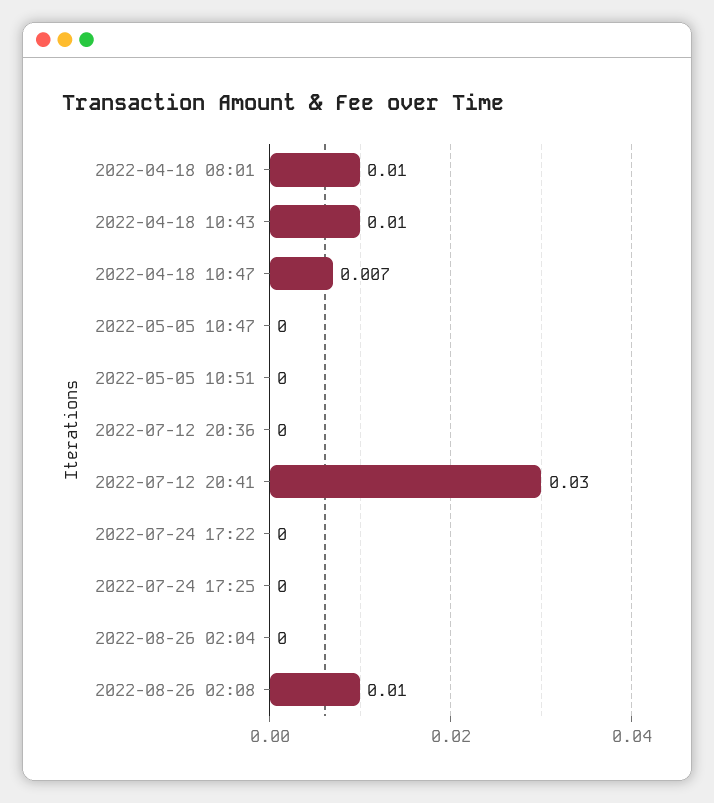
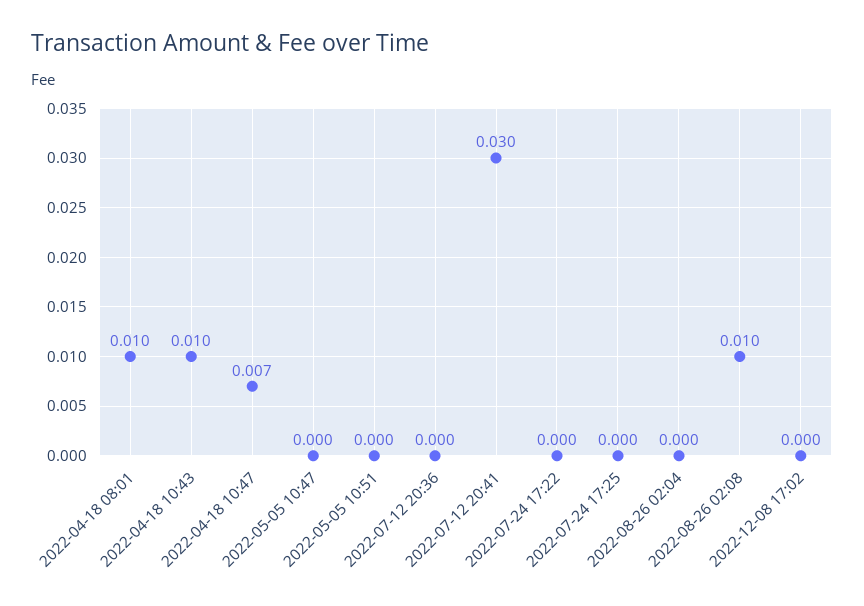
2022-12-08 17:02: none -> 0

